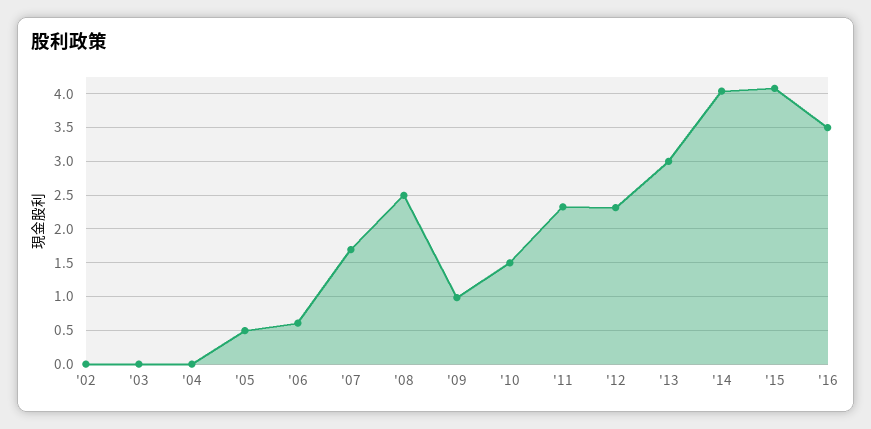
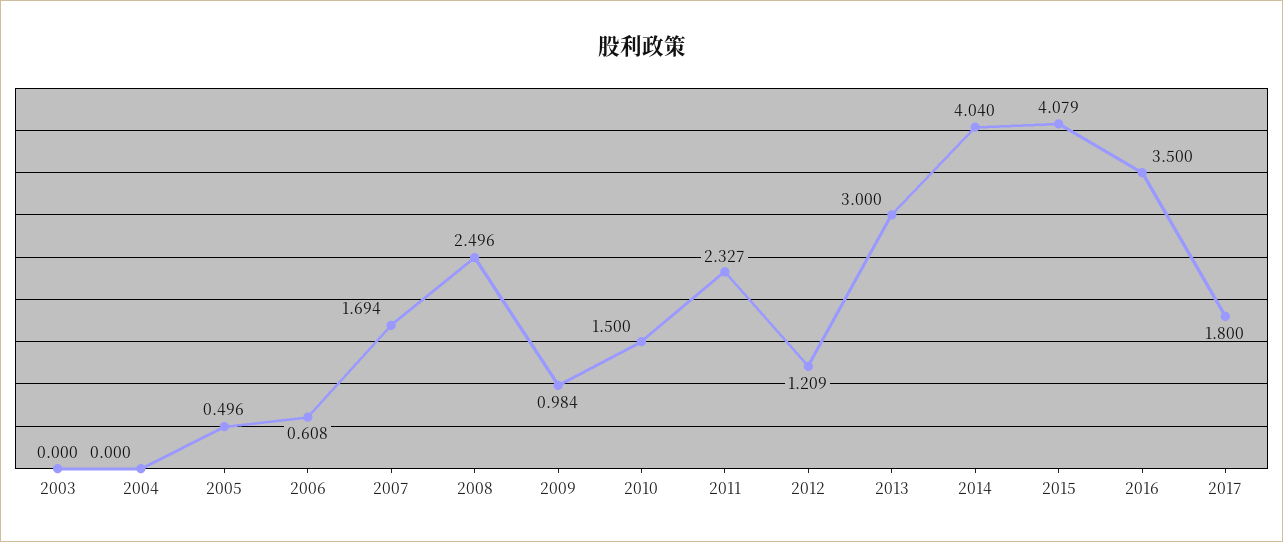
'02: 0 -> none
'12: 2.3 -> 1.209
2017: none -> 1.8

